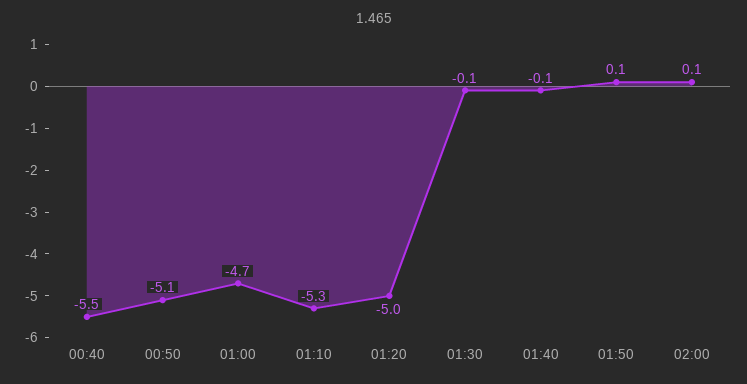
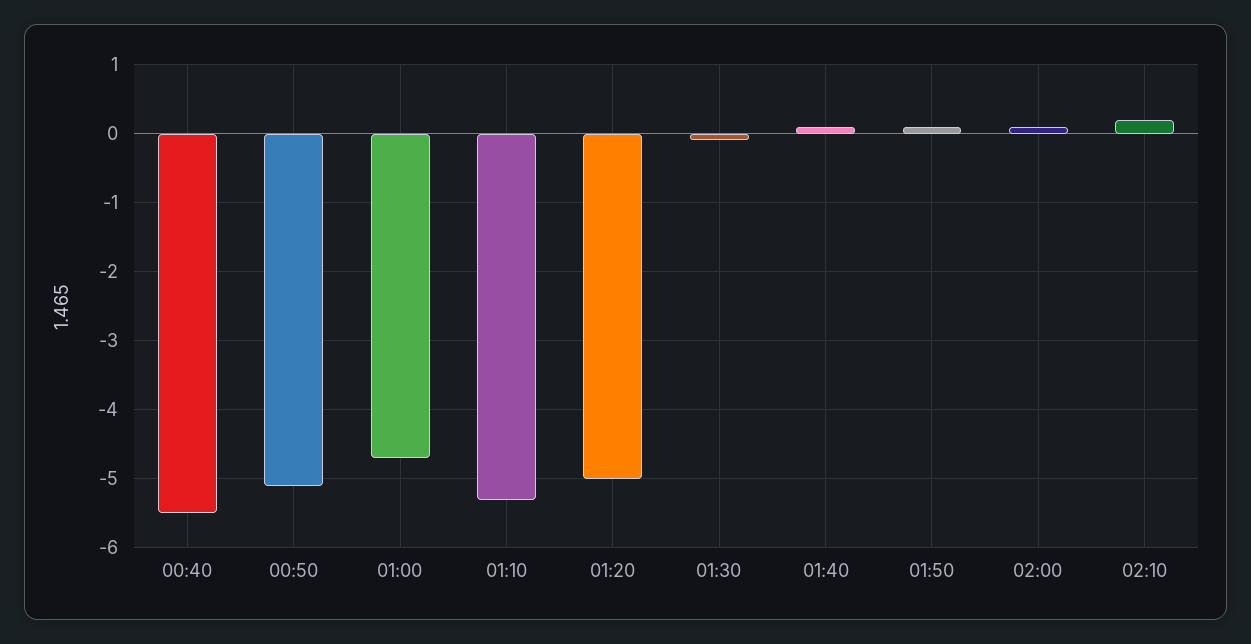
01:40: -0.1 -> 0.1
02:10: none -> 0.2

